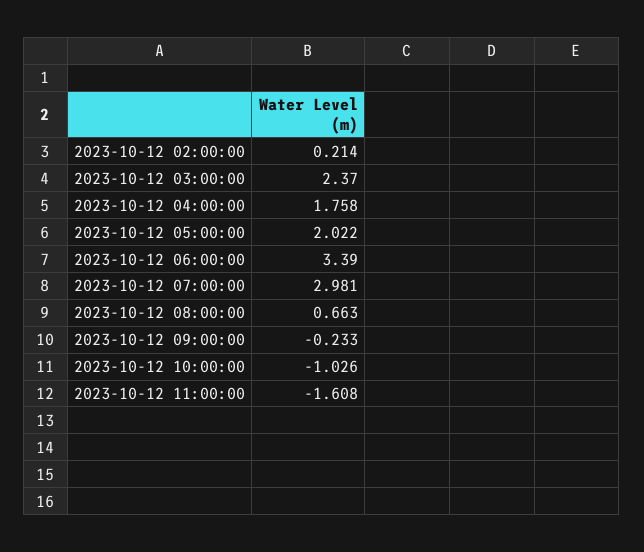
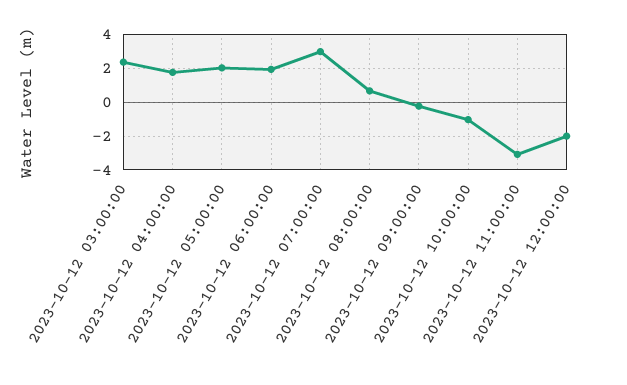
2023-10-12 02:00:00: 0.214 -> none
2023-10-12 06:00:00: 3.39 -> 2
2023-10-12 11:00:00: -1.608 -> -3
2023-10-12 12:00:00: none -> -2

